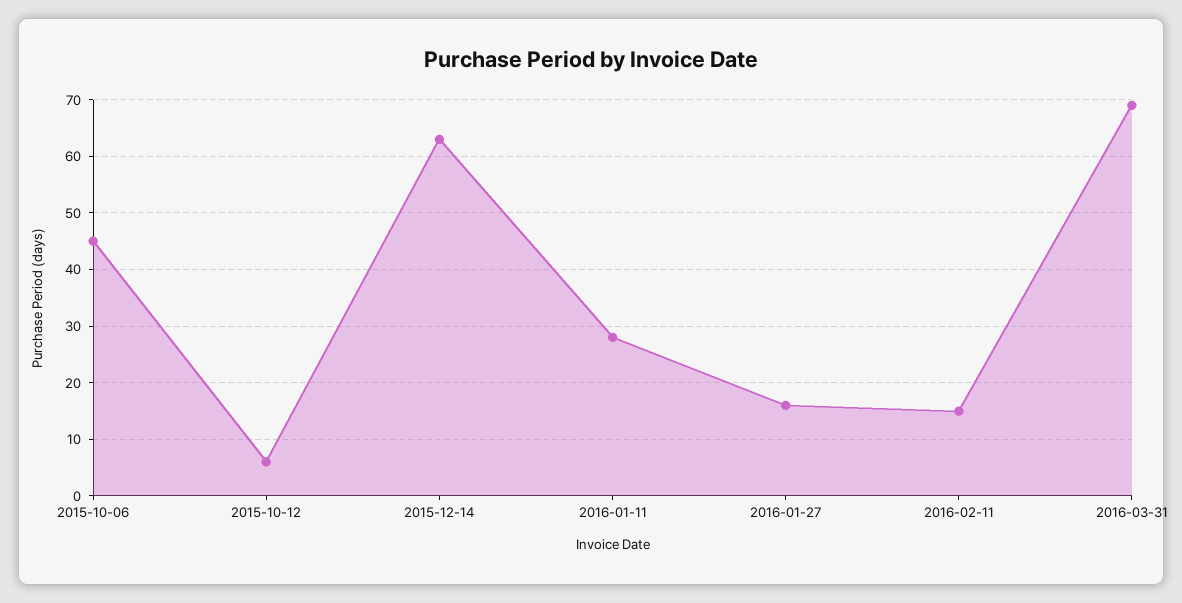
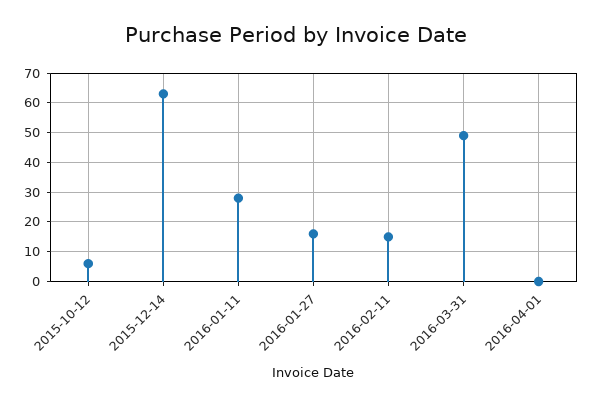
2015-10-06: 45 -> none
2016-03-31: 70 -> 50
2016-04-01: none -> 0

